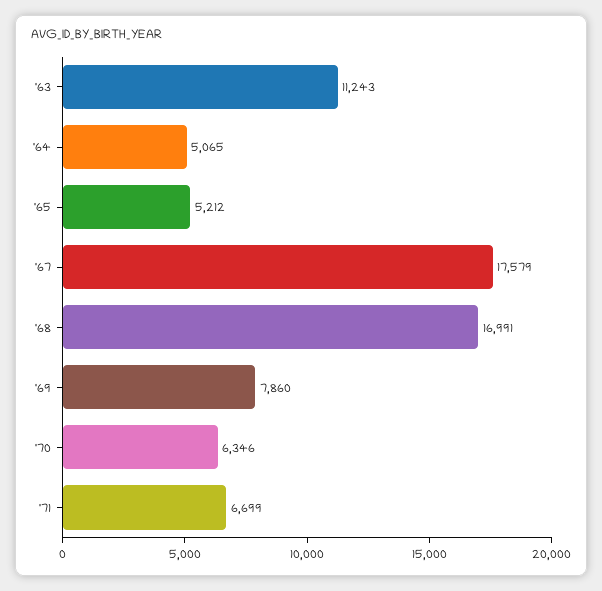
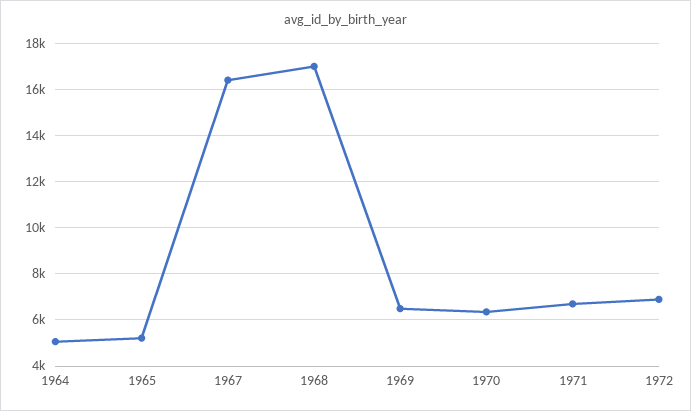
'63: 11243 -> none
'67: 17579 -> 16500
'69: 7860 -> 6500
1972: none -> 7000

